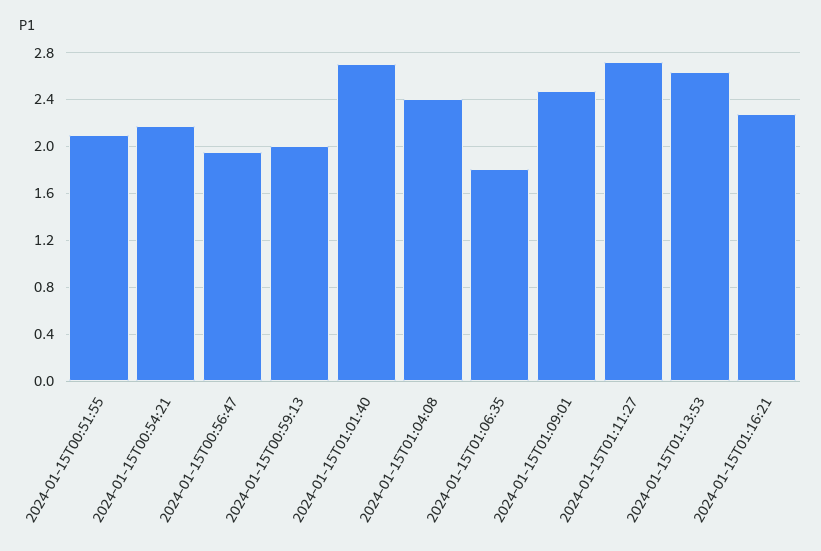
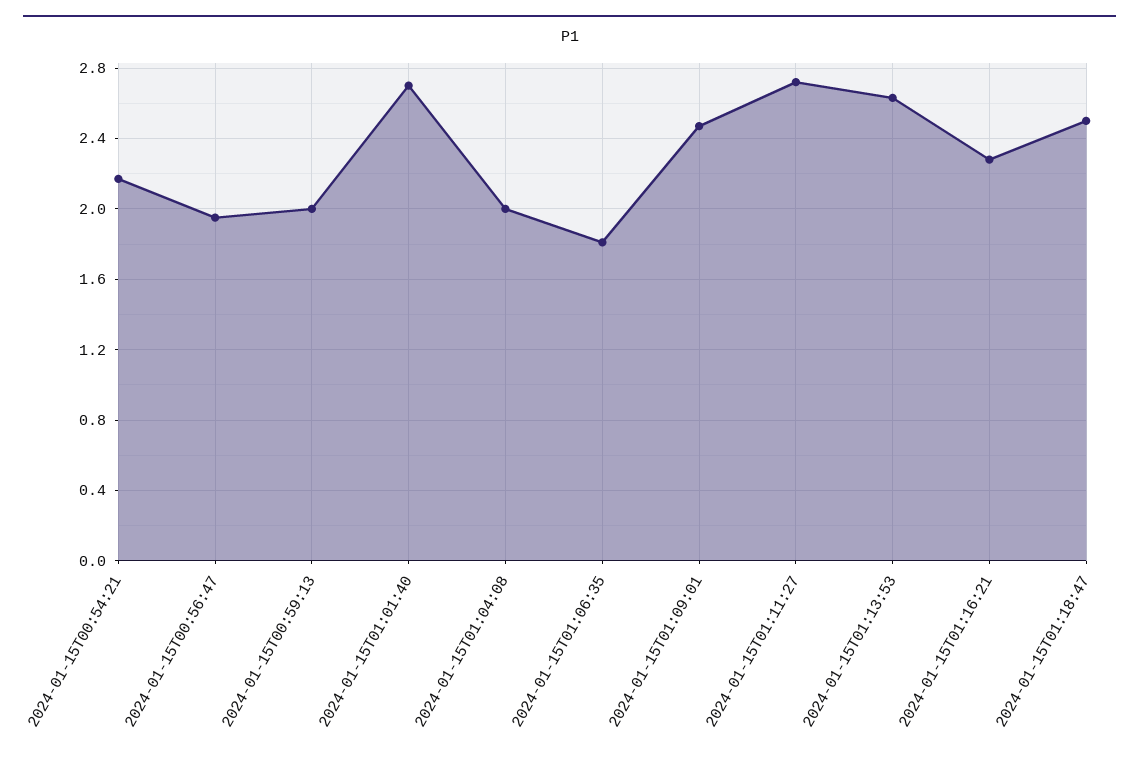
2024-01-15T00:51:55: 2.1 -> none
2024-01-15T01:04:08: 2.4 -> 2
2024-01-15T01:18:47: none -> 2.5

